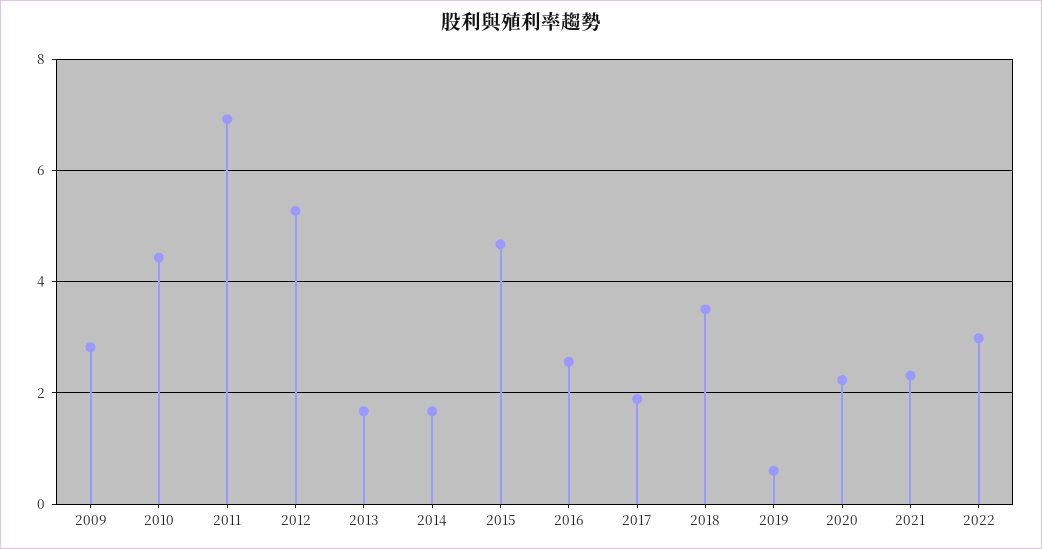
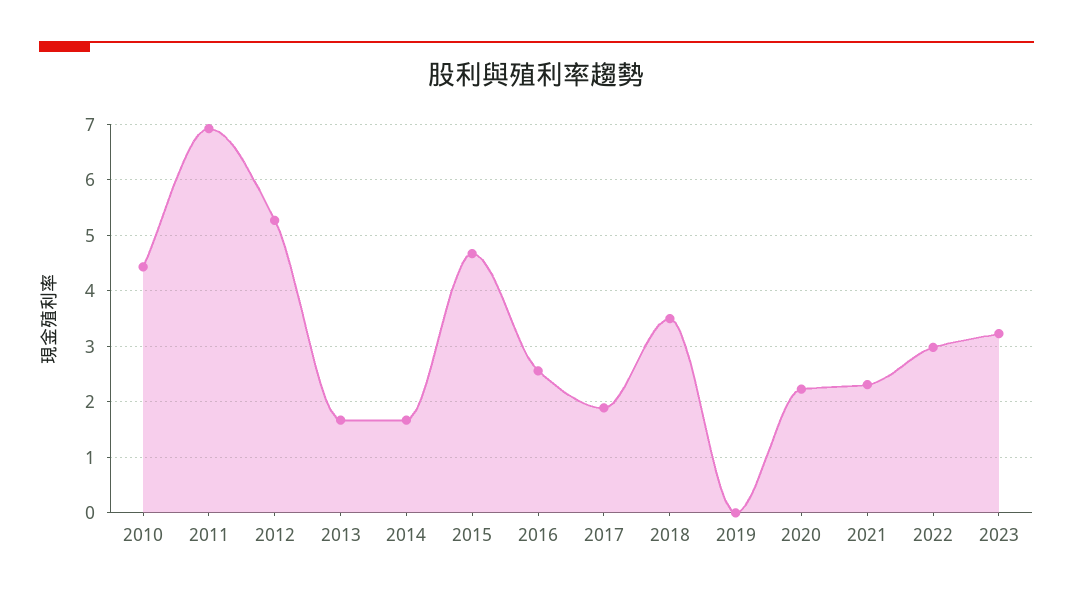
2009: 2.8 -> none
2019: 0.6 -> 0
2023: none -> 3.2

